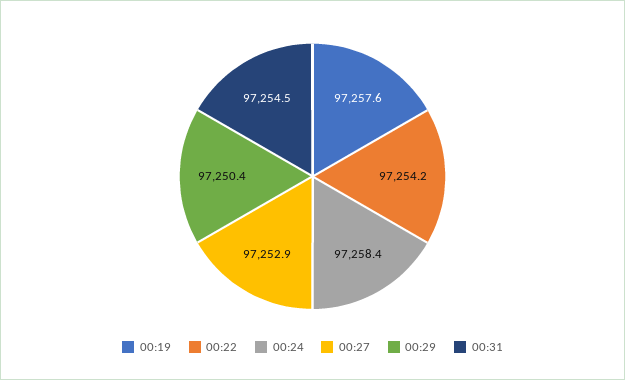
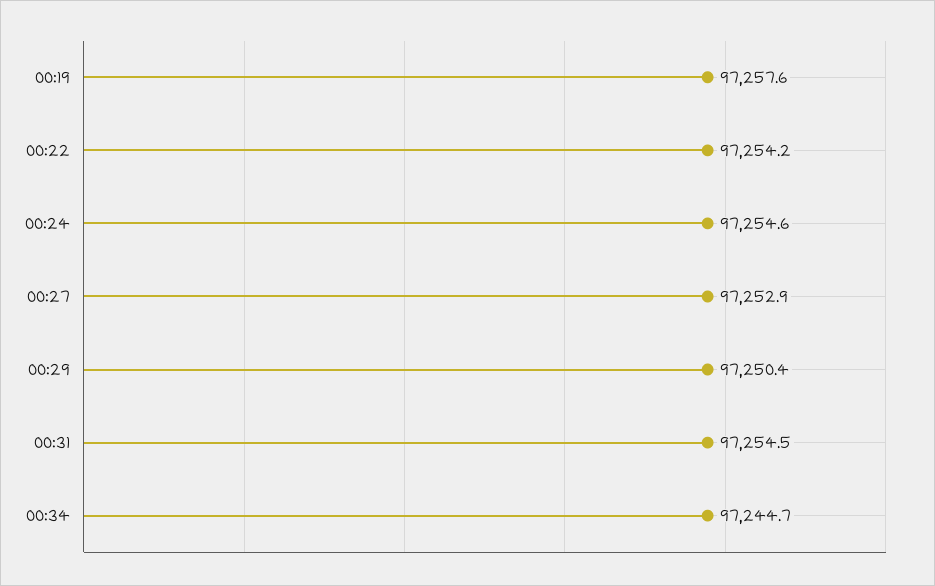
00:24: 97258.4 -> 97254.6
00:34: none -> 97244.7

